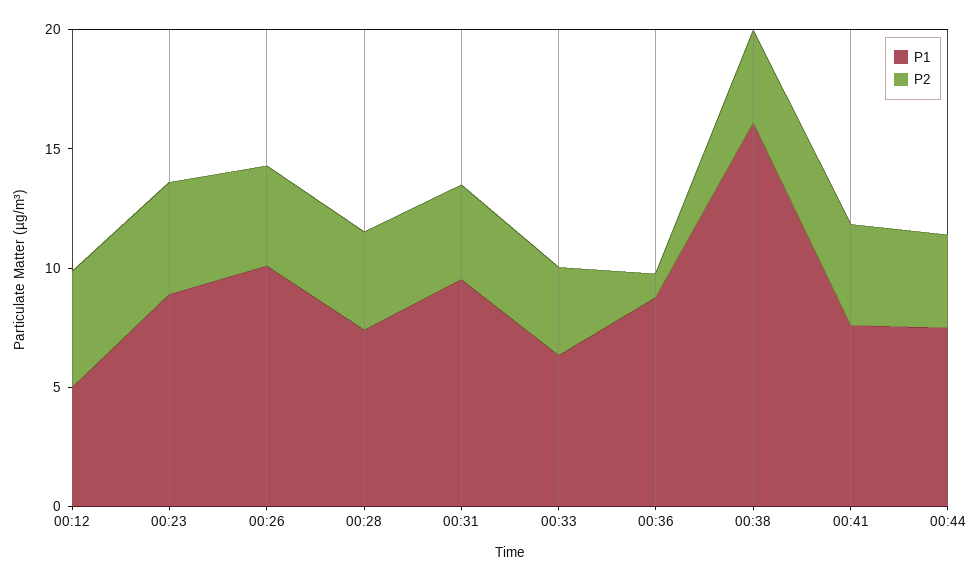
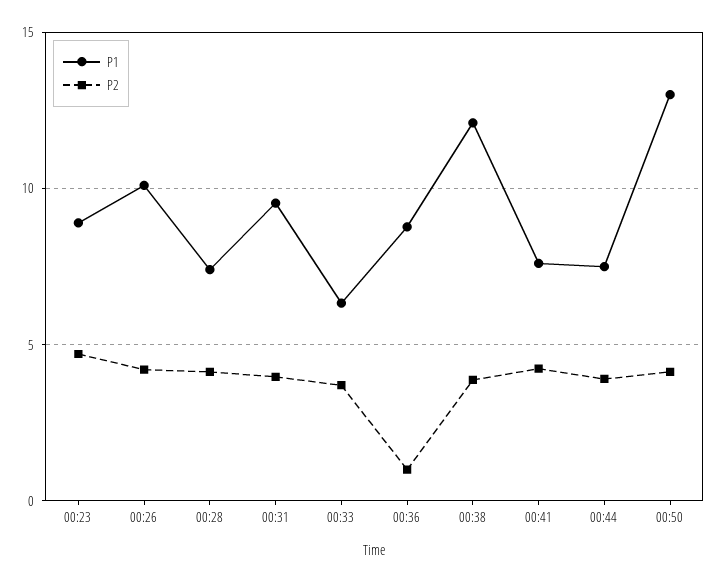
P1, 00:12: 5 -> none
P2, 00:12: 5 -> none
P1, 00:38: 16 -> 12
P1, 00:50: none -> 13
P2, 00:50: none -> 4

